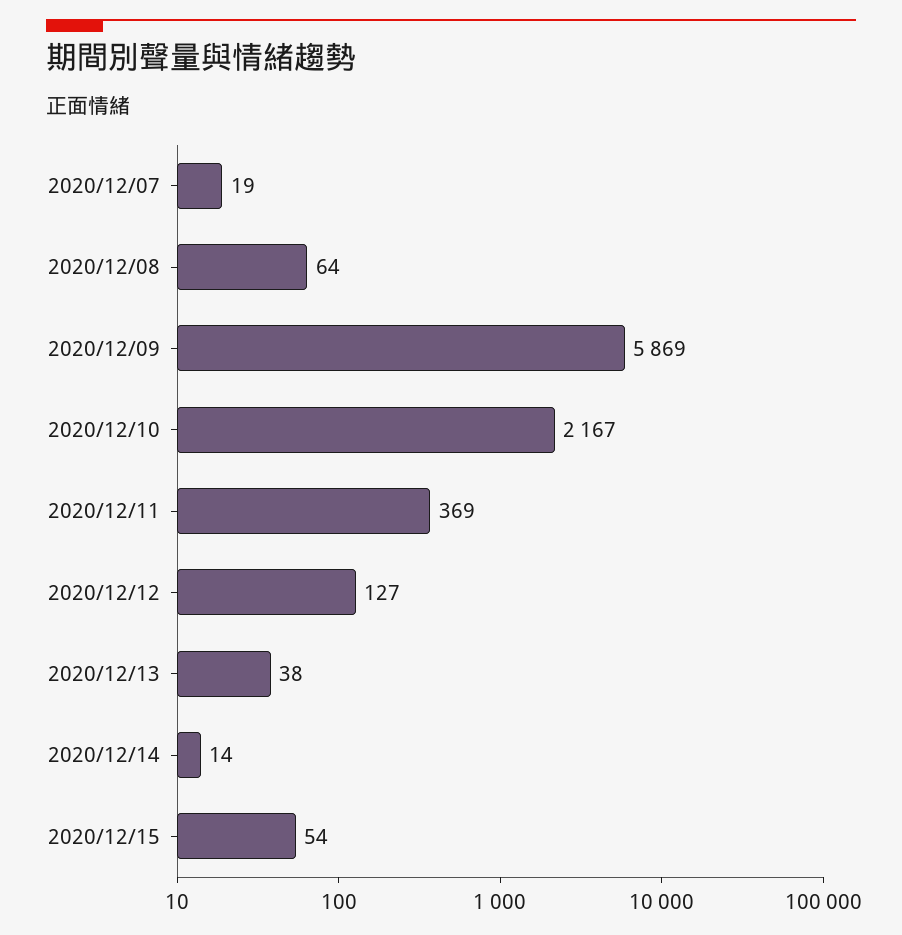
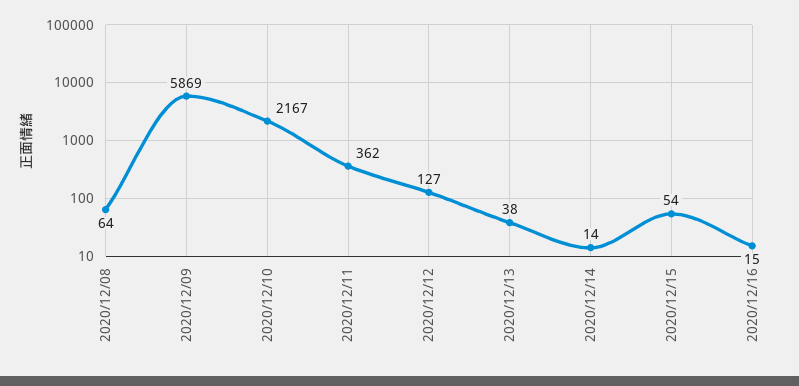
2020/12/07: 19 -> none
2020/12/11: 369 -> 362
2020/12/16: none -> 15

